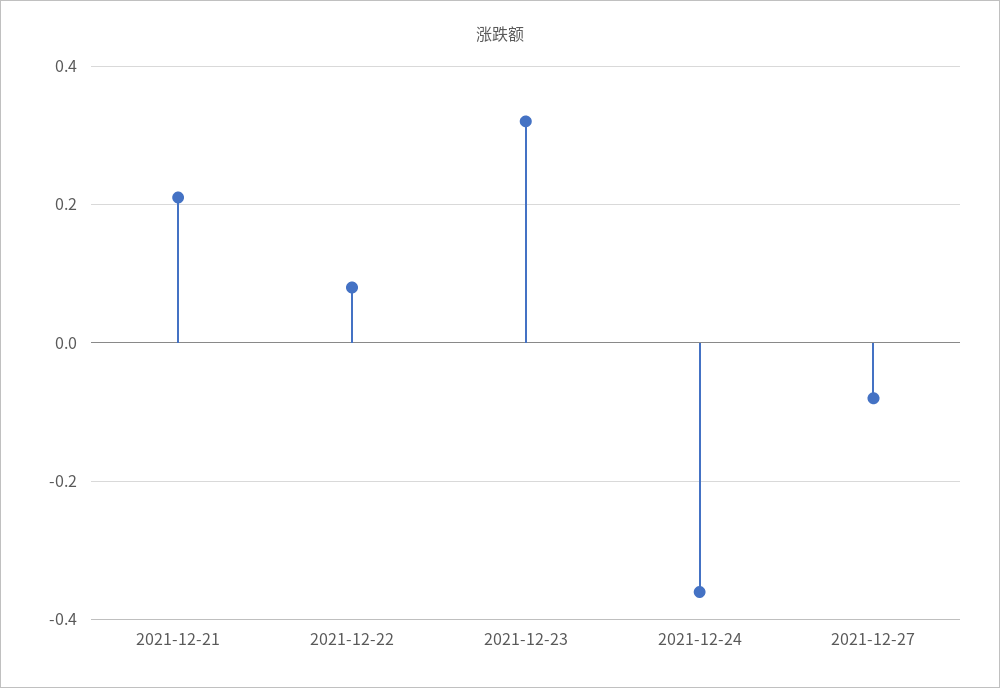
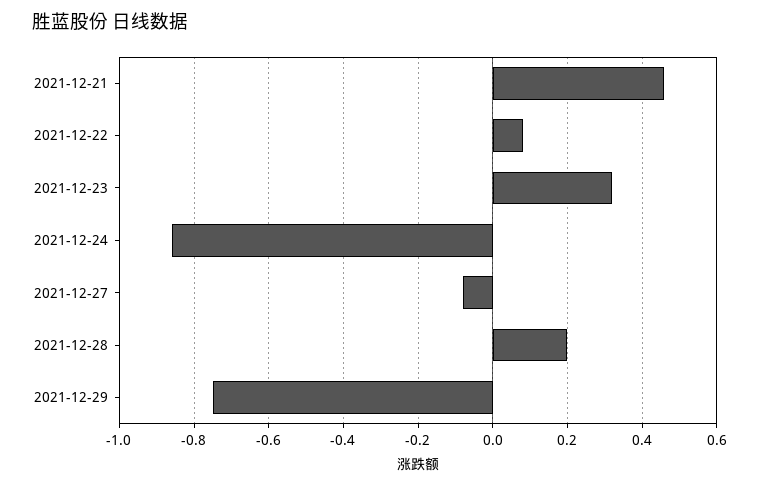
2021-12-21: 0.2 -> 0.45
2021-12-24: -0.35 -> -0.85
2021-12-28: none -> 0.2
2021-12-29: none -> -0.75

